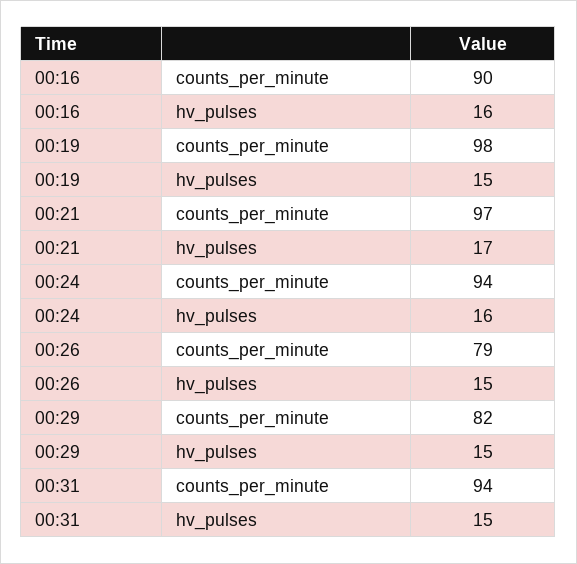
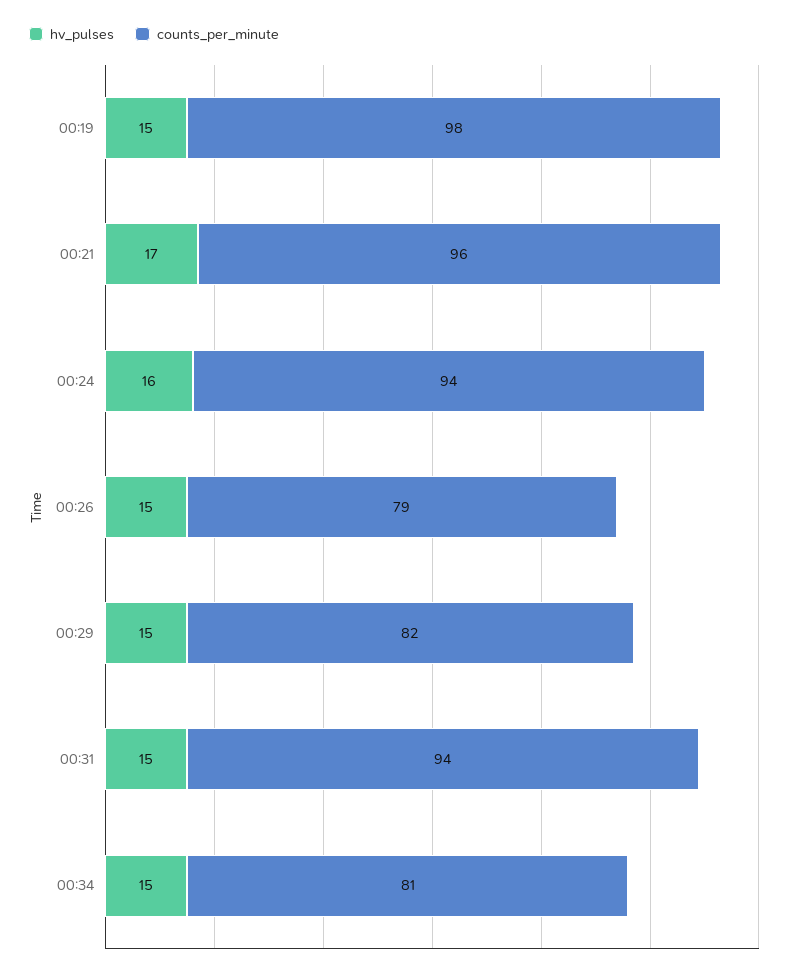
counts_per_minute, 00:16: 90 -> none
hv_pulses, 00:16: 16 -> none
counts_per_minute, 00:21: 97 -> 96
hv_pulses, 00:34: none -> 15
counts_per_minute, 00:34: none -> 81

